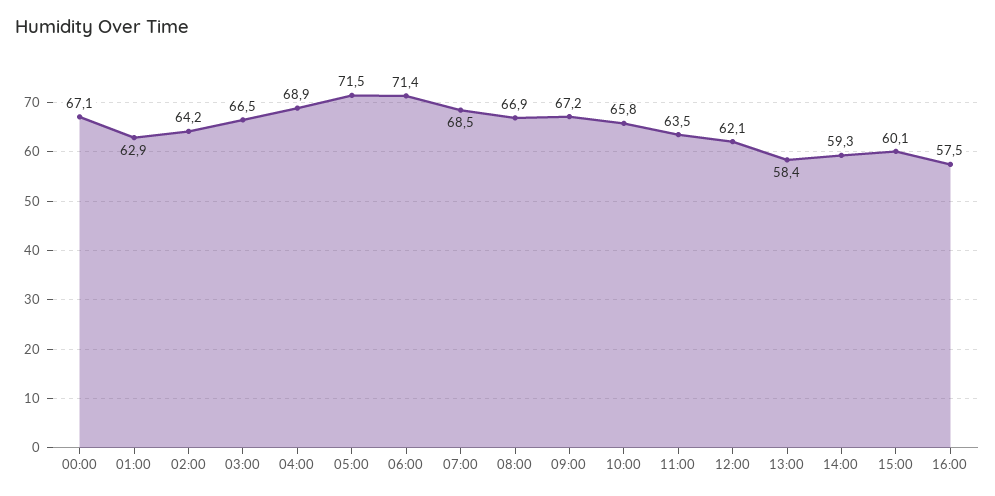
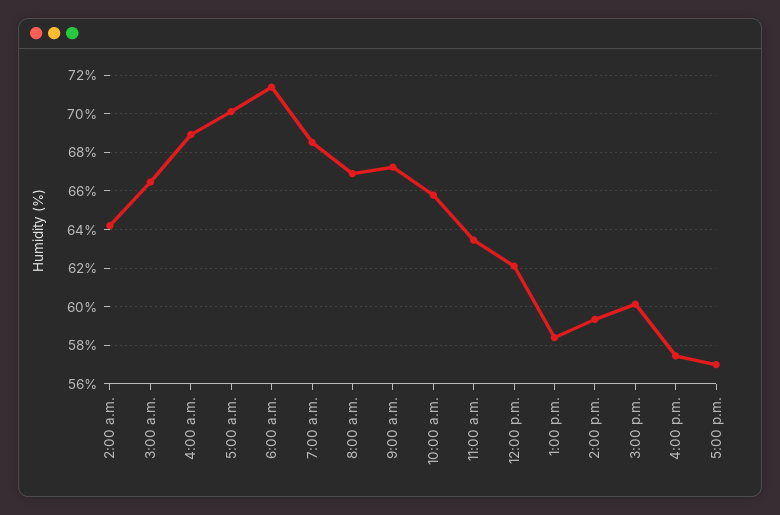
00:00: 67.1 -> none
01:00: 62.9 -> none
05:00: 71.5 -> 70
5:00 p.m.: none -> 57

